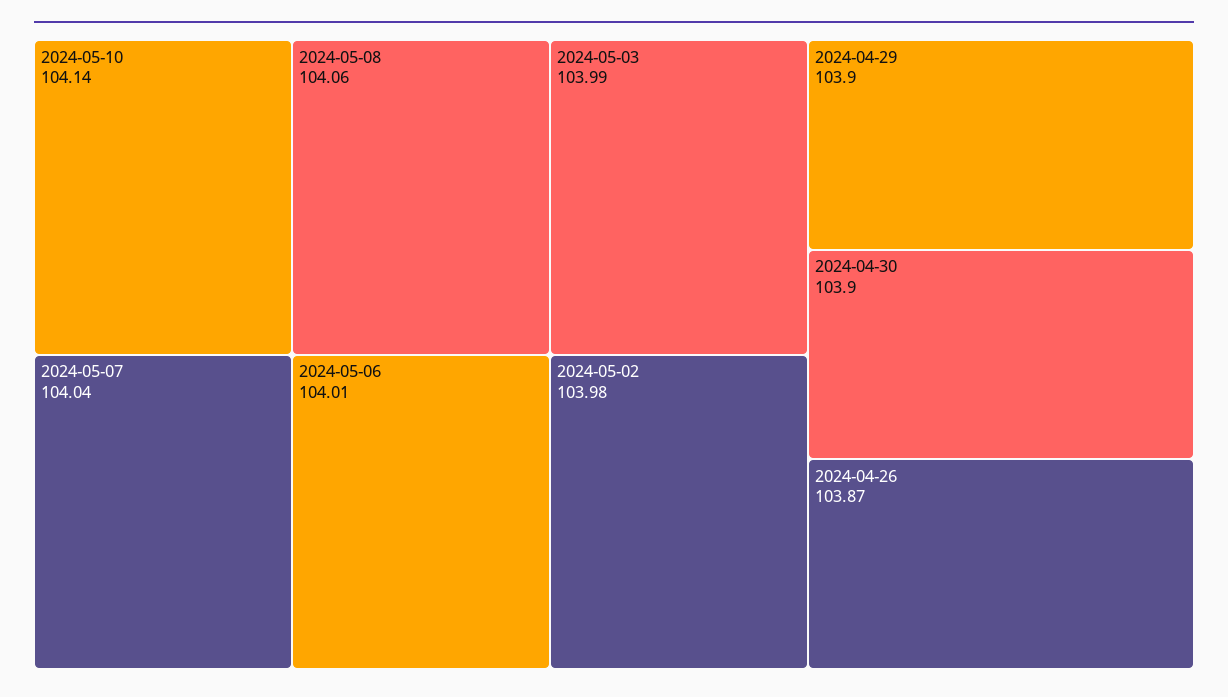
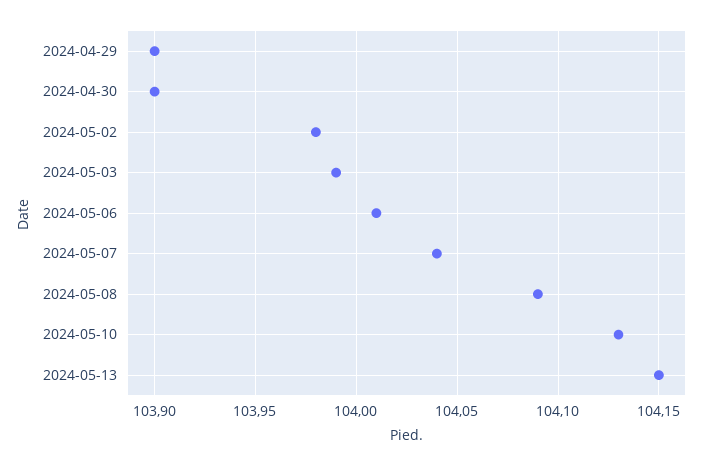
2024-05-10: 104.14 -> 104.13
2024-05-08: 104.06 -> 104.09
2024-04-26: 103.87 -> none
2024-05-13: none -> 104.15

